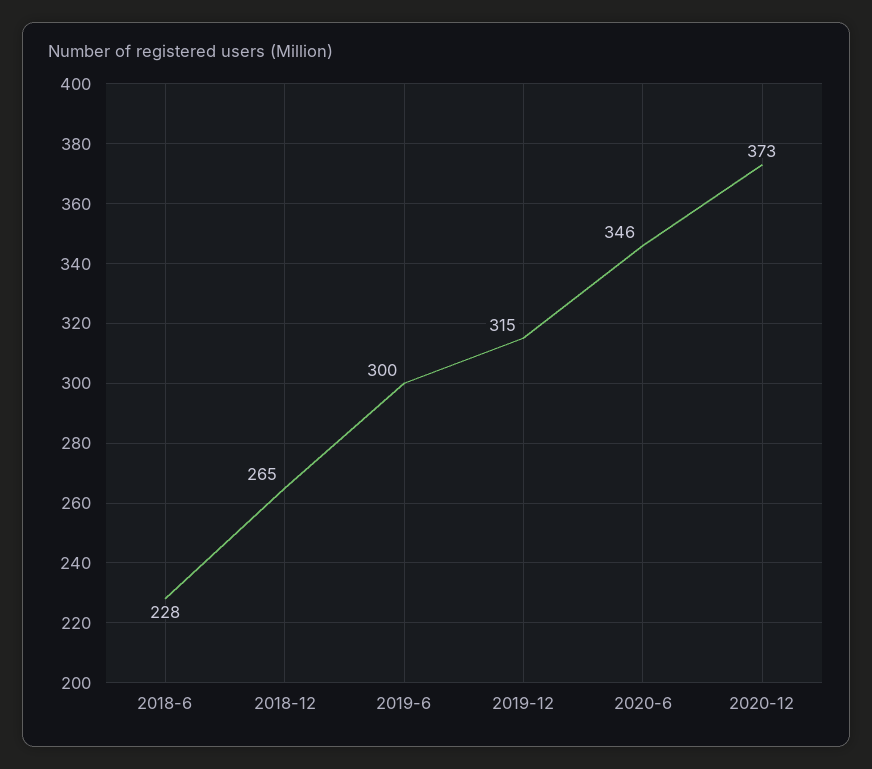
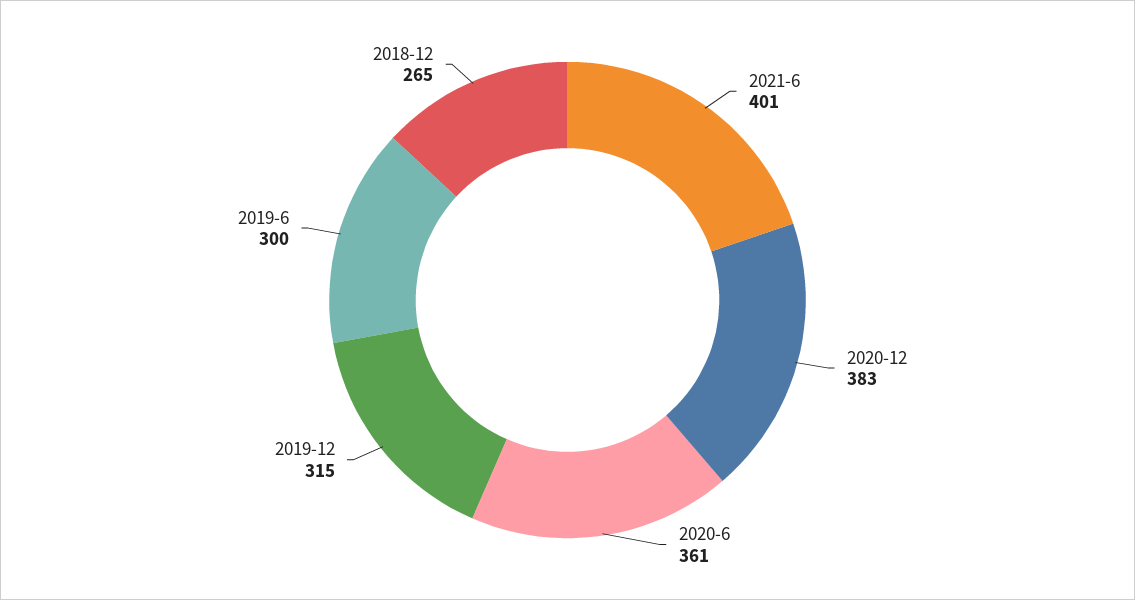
2018-6: 228 -> none
2020-6: 346 -> 361
2020-12: 373 -> 383
2021-6: none -> 401

